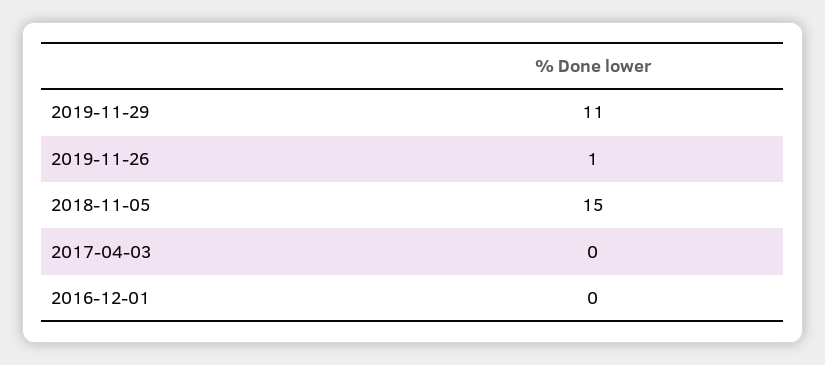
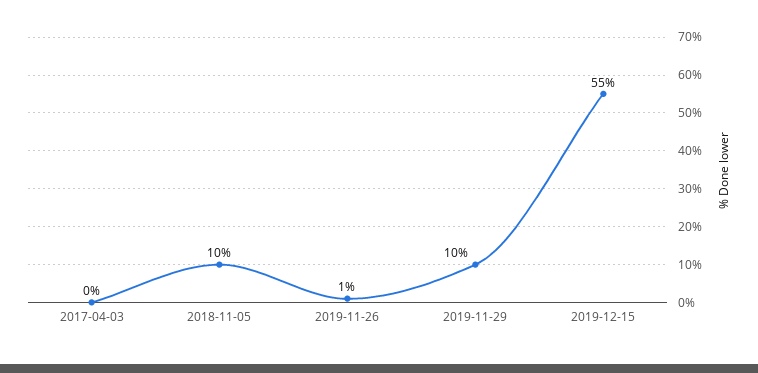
2019-11-29: 11 -> 10
2018-11-05: 15 -> 10
2016-12-01: 0 -> none
2019-12-15: none -> 55

